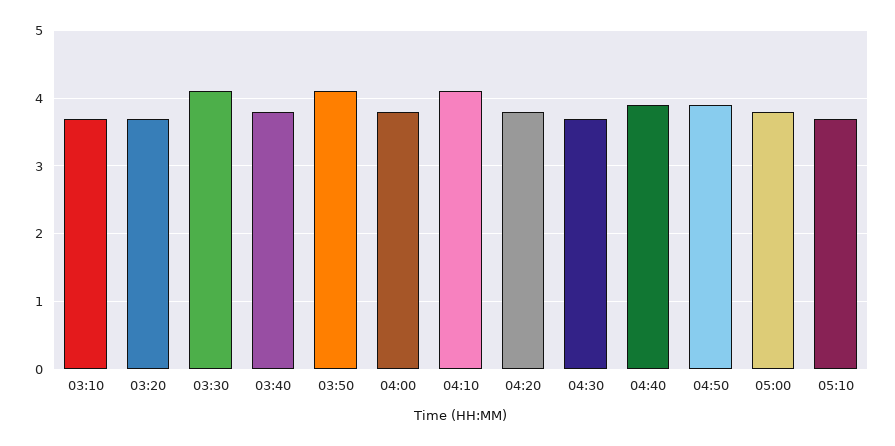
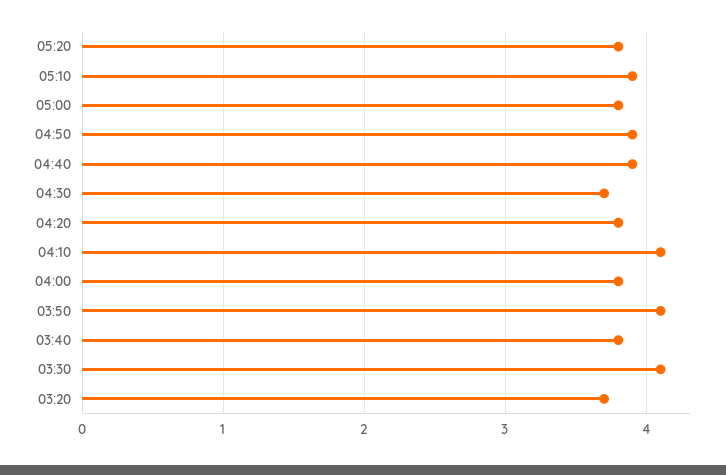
03:10: 3.7 -> none
05:10: 3.7 -> 3.9
05:20: none -> 3.8

